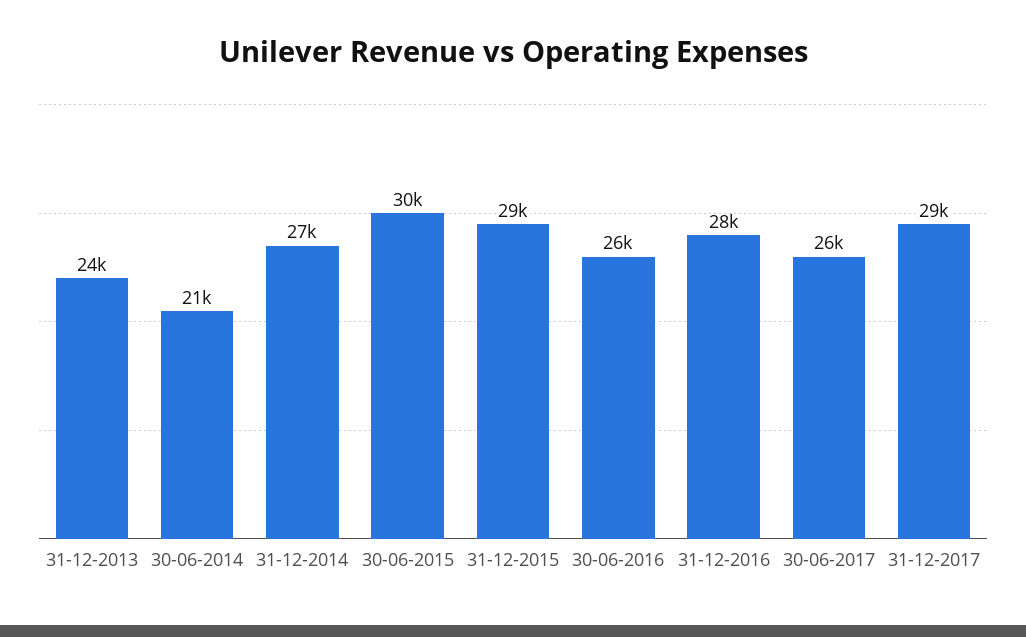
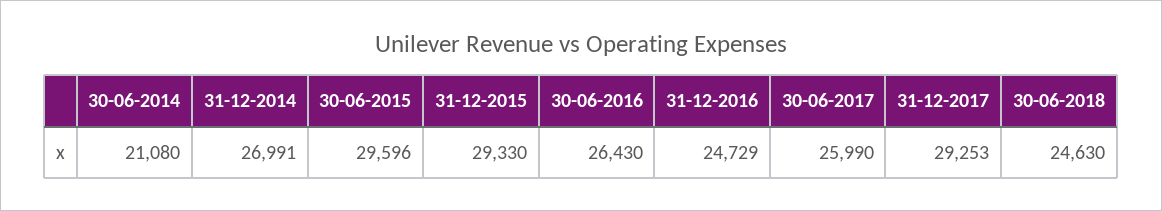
31-12-2013: 24000 -> none
31-12-2016: 28000 -> 24729
30-06-2018: none -> 24630

